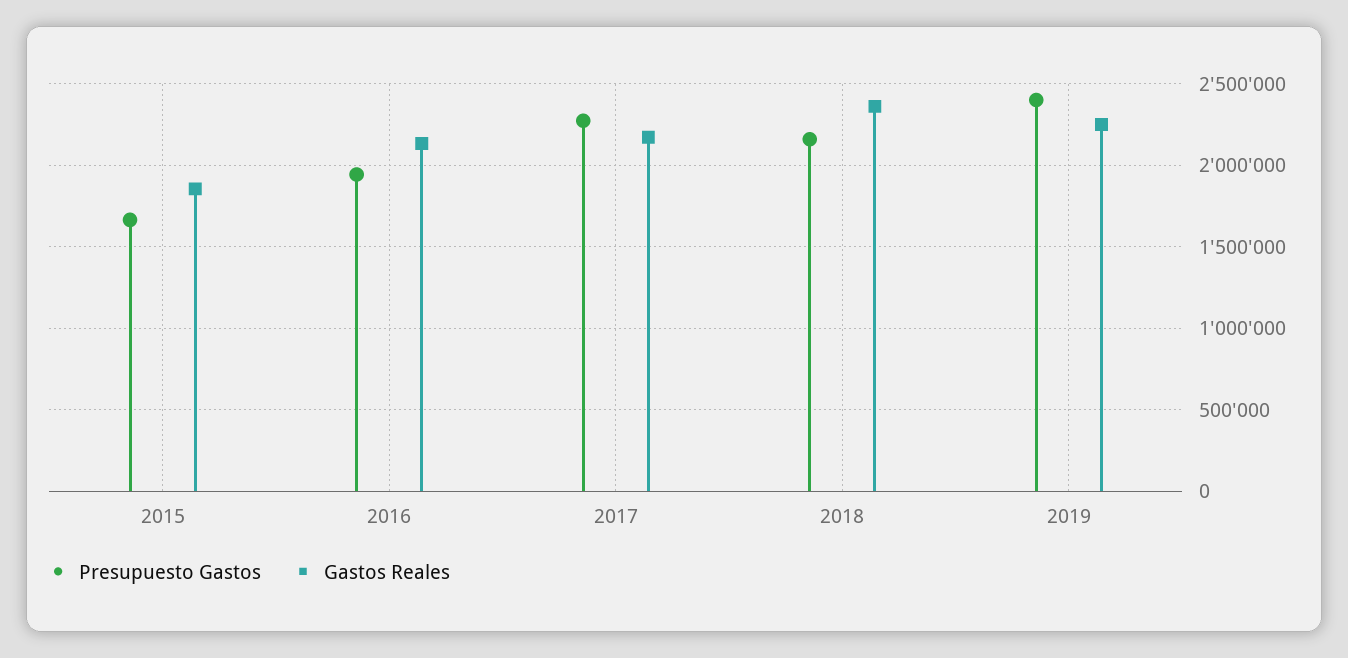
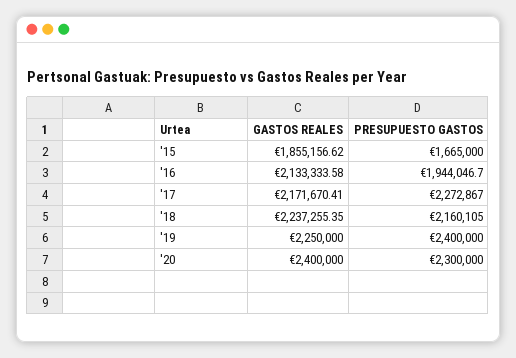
Gastos Reales, 2018: 2350000 -> 2237255.35
Gastos Reales, '20: none -> 2400000
Presupuesto Gastos, '20: none -> 2300000

